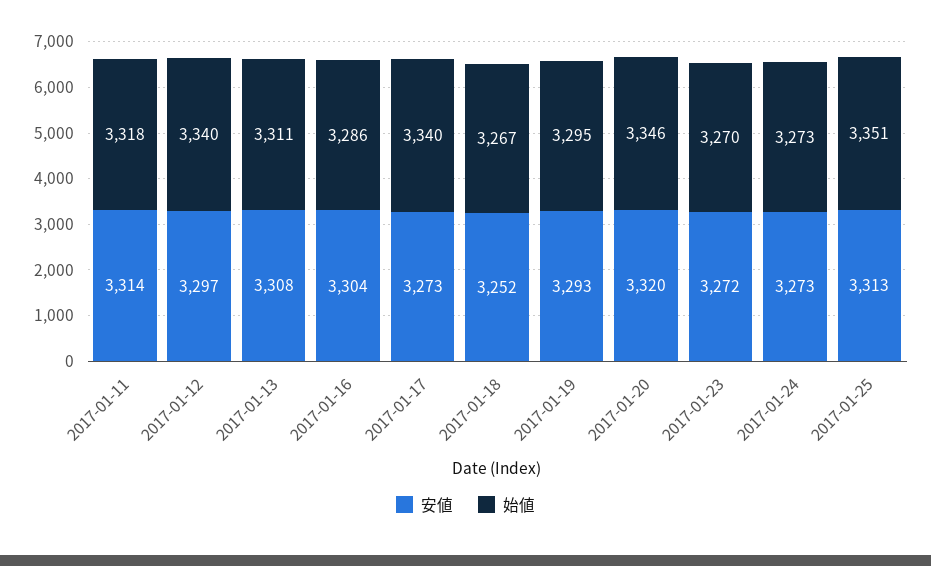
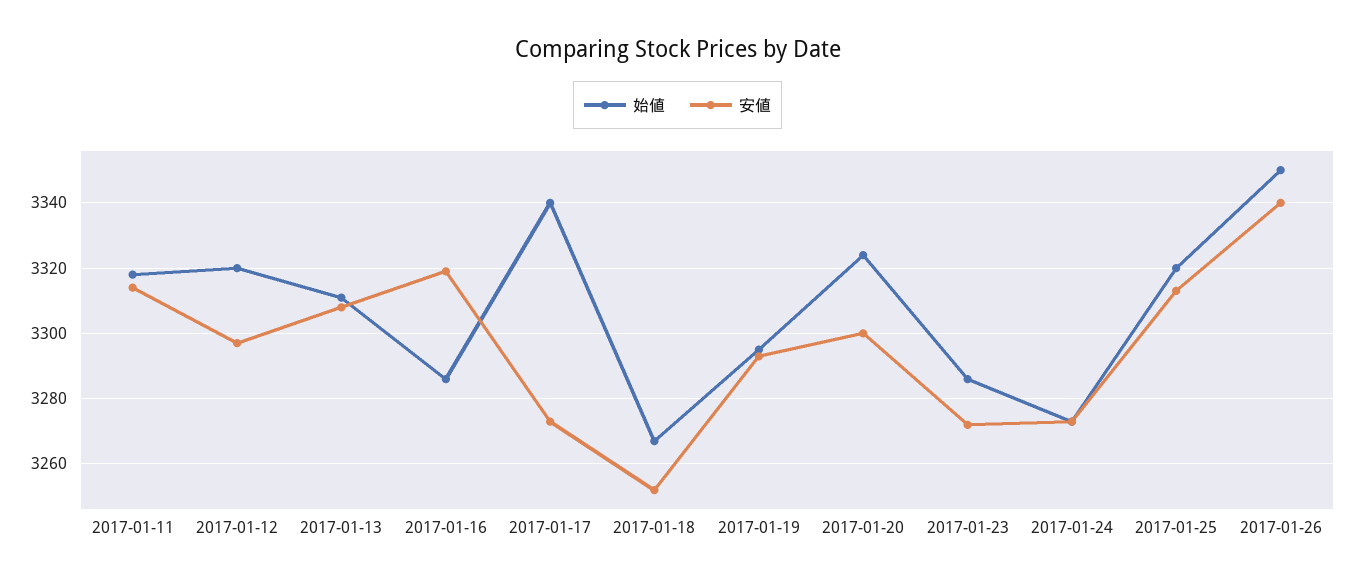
始値, 2017-01-12: 3340 -> 3320
安値, 2017-01-16: 3304 -> 3320
安値, 2017-01-20: 3320 -> 3300
始値, 2017-01-20: 3346 -> 3325
始値, 2017-01-23: 3270 -> 3285
始値, 2017-01-25: 3351 -> 3320
始値, 2017-01-26: none -> 3350
安値, 2017-01-26: none -> 3340

